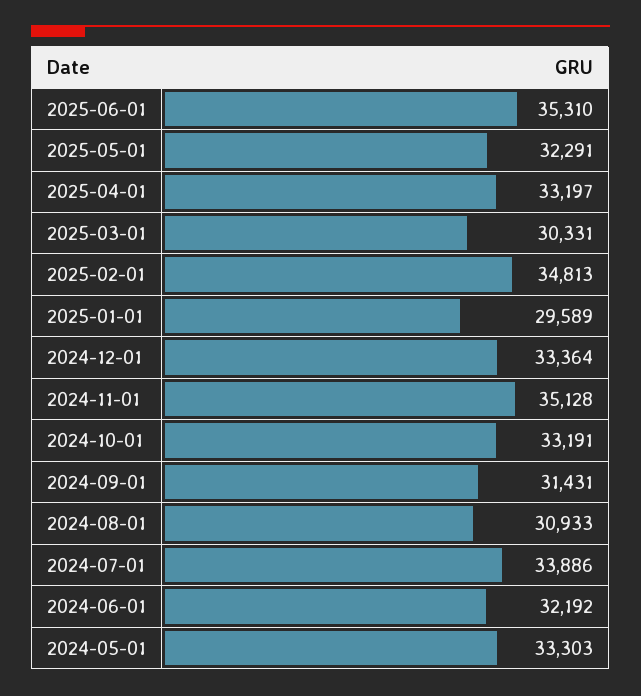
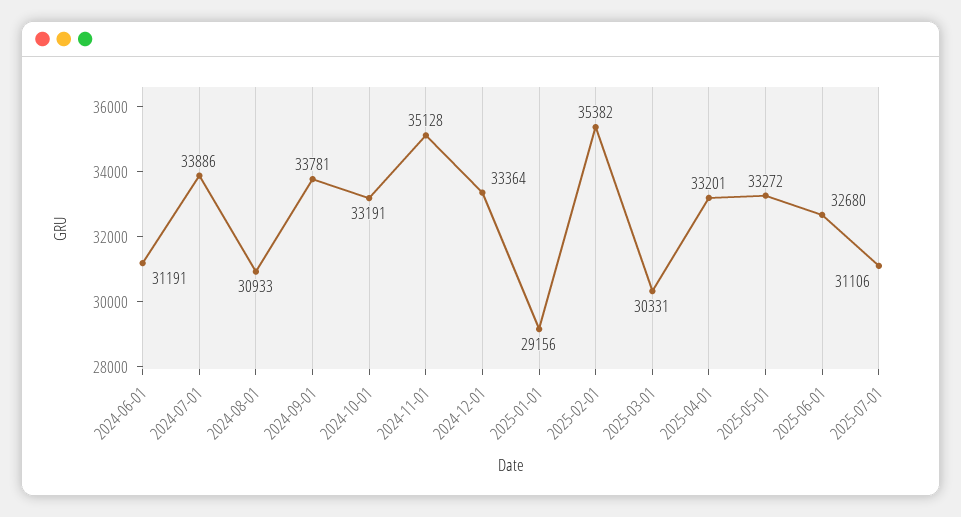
2025-06-01: 35310 -> 32680
2025-05-01: 32291 -> 33272
2025-04-01: 33197 -> 33201
2025-02-01: 34813 -> 35382
2025-01-01: 29589 -> 29156
2024-09-01: 31431 -> 33781
2024-06-01: 32192 -> 31191
2024-05-01: 33303 -> none
2025-07-01: none -> 31106

